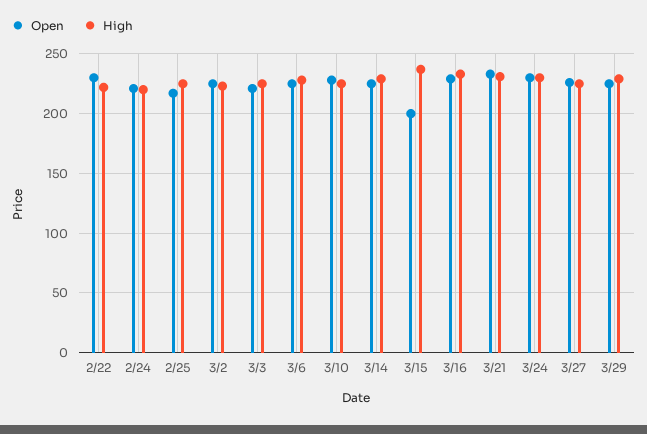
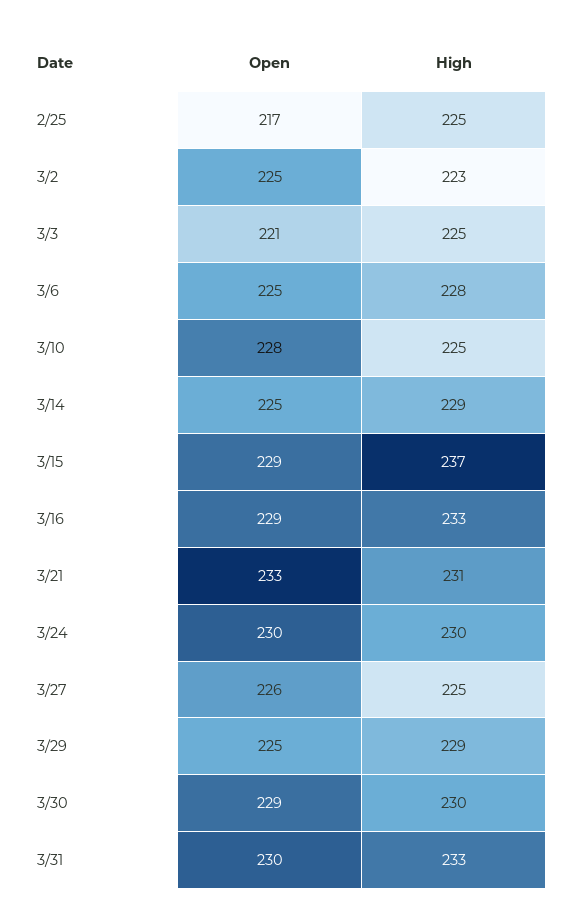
Open, 2/22: 230 -> none
High, 2/22: 220 -> none
Open, 2/24: 220 -> none
High, 2/24: 220 -> none
Open, 3/15: 200 -> 229
Open, 3/30: none -> 229
High, 3/30: none -> 230
Open, 3/31: none -> 230
High, 3/31: none -> 233

